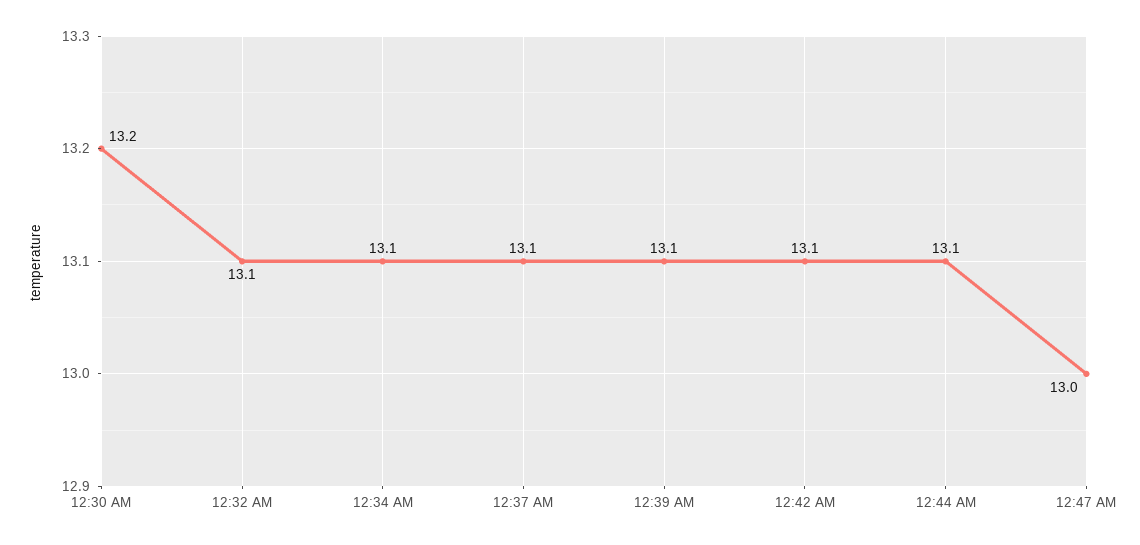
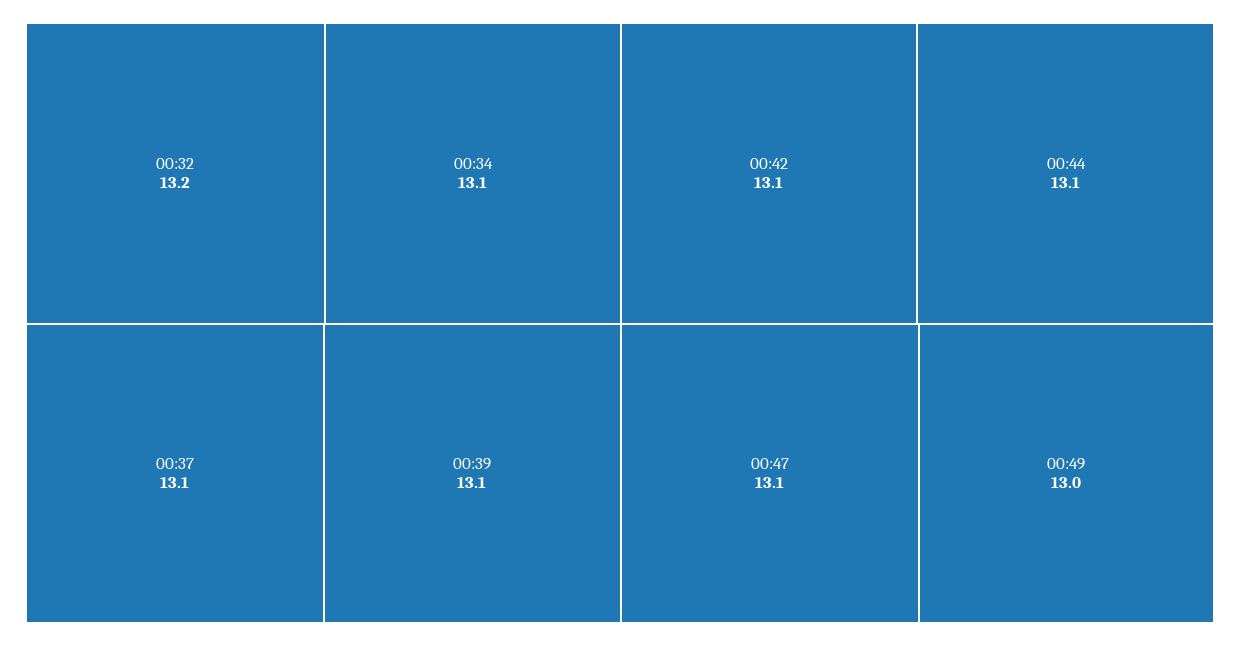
12:30 AM: 13.2 -> none
12:32 AM: 13.1 -> 13.2
12:47 AM: 13 -> 13.1
00:49: none -> 13

